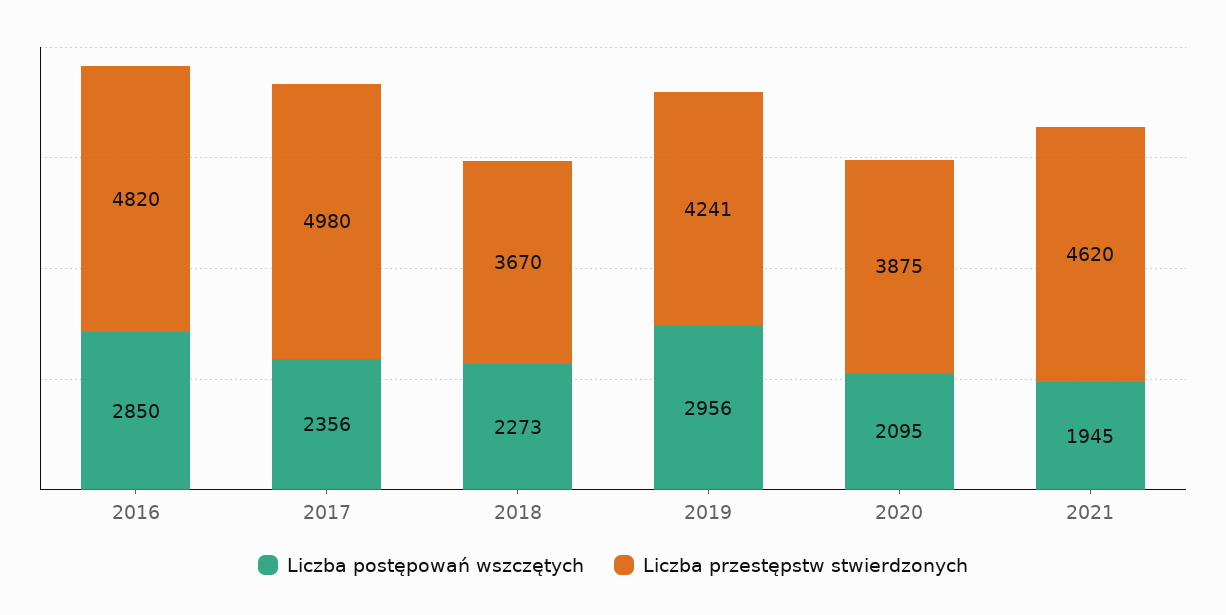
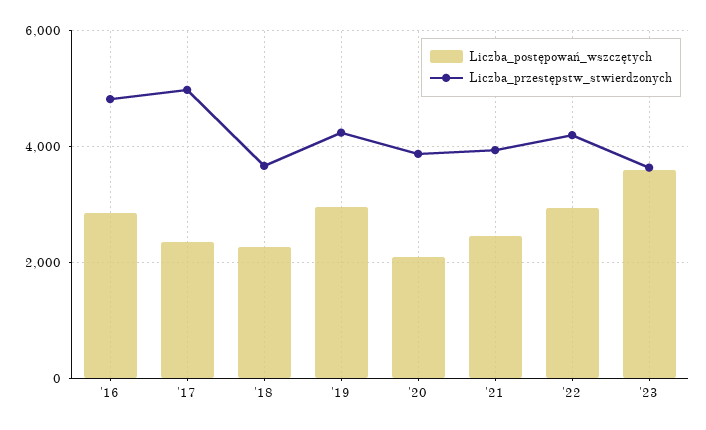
Liczba postępowań wszczętych, 2021: 1945 -> 2400
Liczba przestępstw stwierdzonych, 2021: 4620 -> 4000
Liczba postępowań wszczętych, '22: none -> 3000
Liczba przestępstw stwierdzonych, '22: none -> 4200
Liczba postępowań wszczętych, '23: none -> 3600
Liczba przestępstw stwierdzonych, '23: none -> 3600

